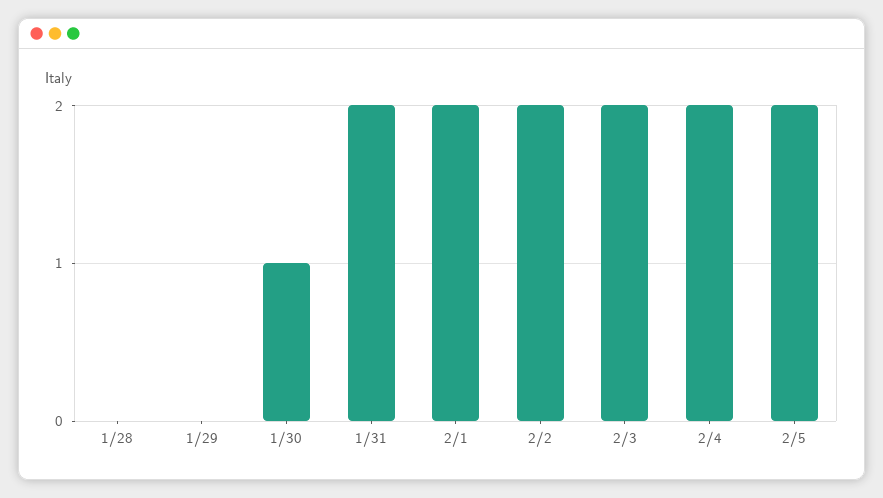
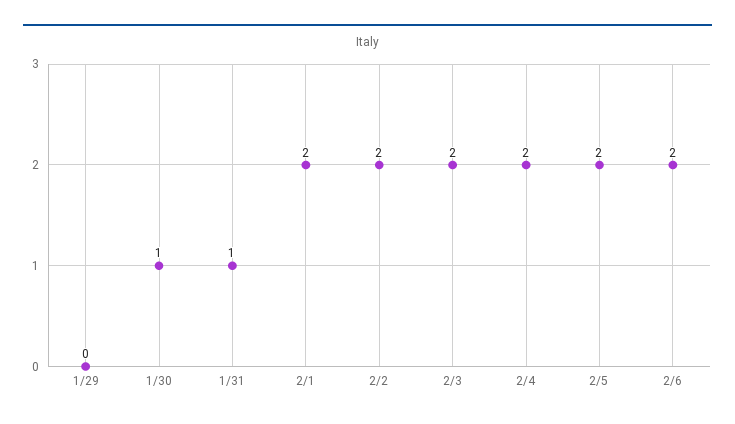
1/28: 0 -> none
1/31: 2 -> 1
2/6: none -> 2

